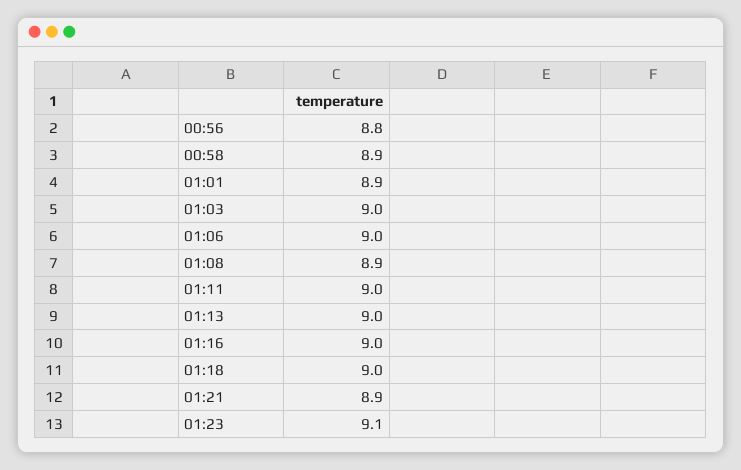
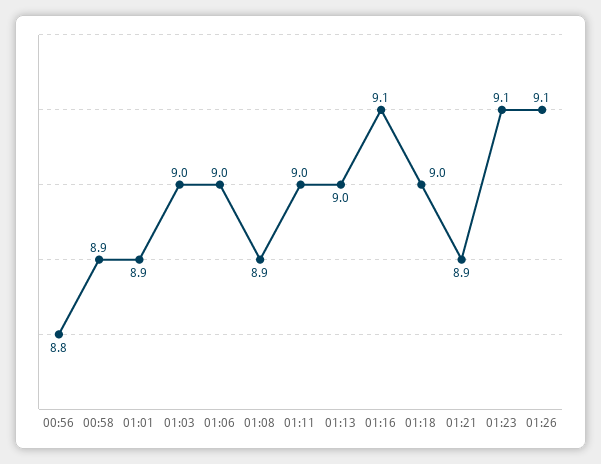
01:16: 9 -> 9.1
01:26: none -> 9.1

